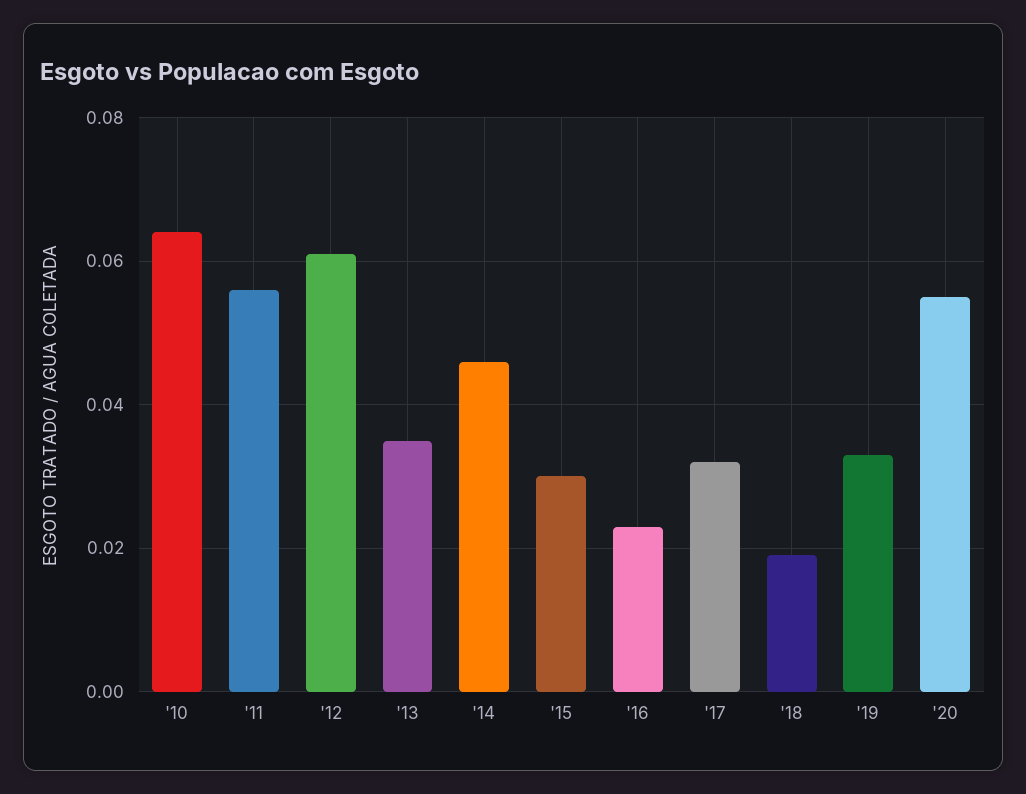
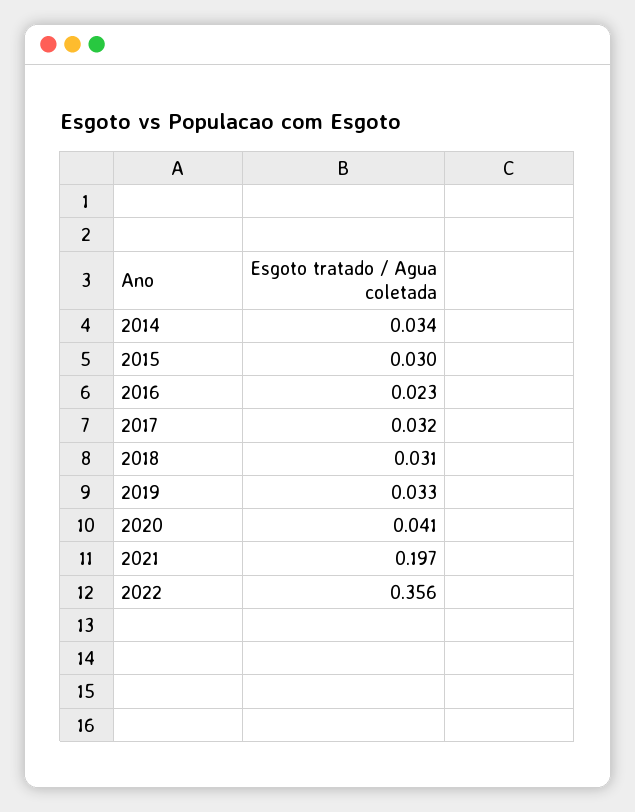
'10: 0.065 -> none
'11: 0.055 -> none
'12: 0.06 -> none
'13: 0.035 -> none
'14: 0.045 -> 0.034
'18: 0.02 -> 0.031
'20: 0.055 -> 0.041
2021: none -> 0.197
2022: none -> 0.356

